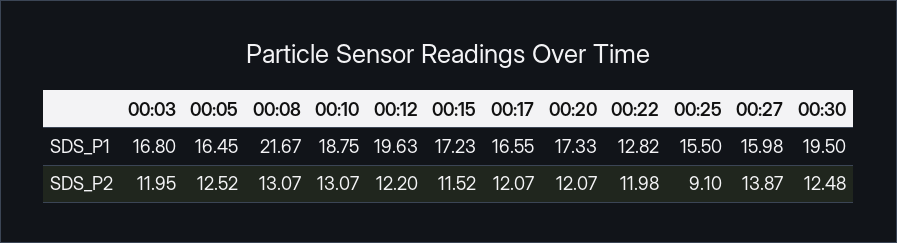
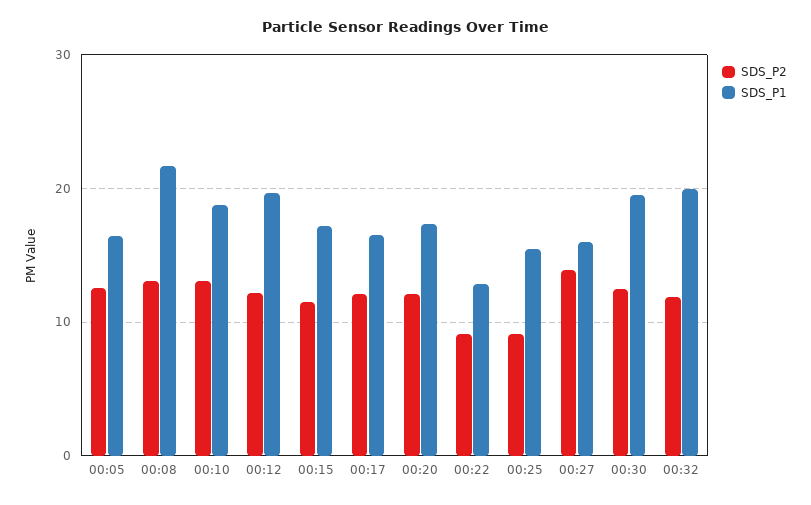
SDS_P1, 00:03: 16.8 -> none
SDS_P2, 00:03: 11.95 -> none
SDS_P2, 00:22: 11.98 -> 9
SDS_P2, 00:32: none -> 12
SDS_P1, 00:32: none -> 20

